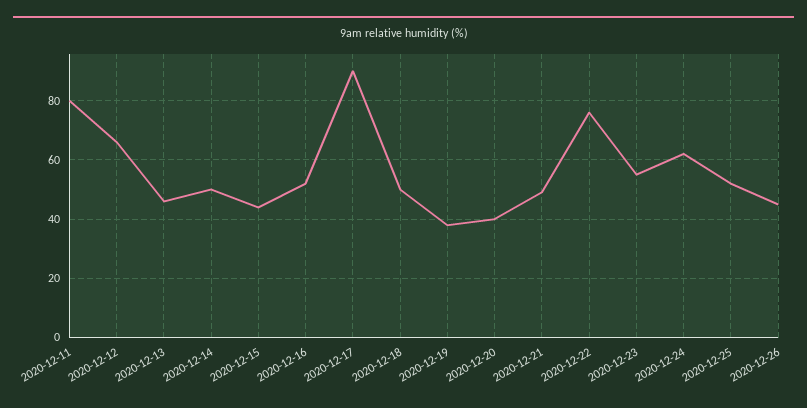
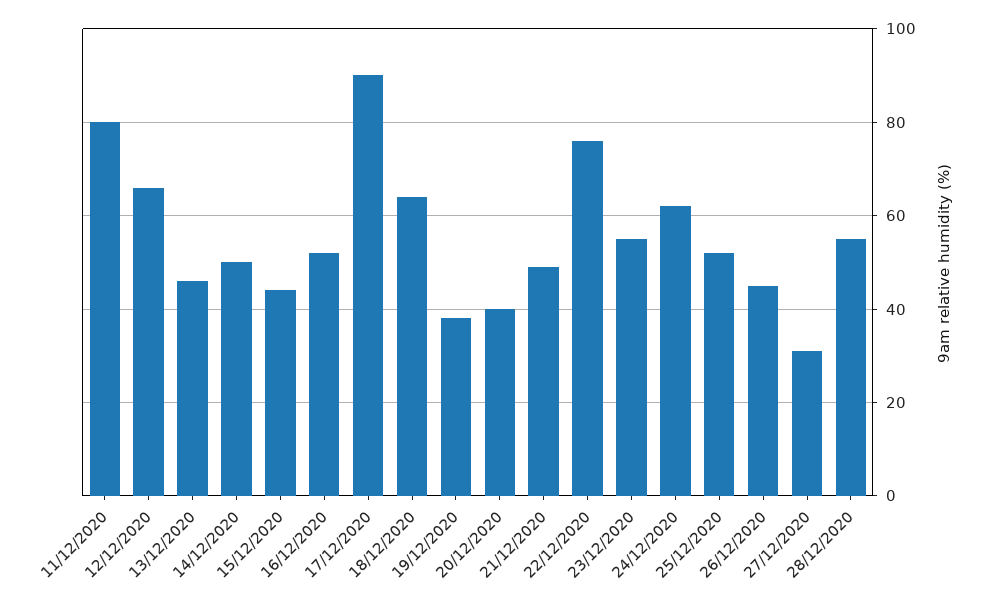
2020-12-18: 50 -> 65
27/12/2020: none -> 30
28/12/2020: none -> 55

